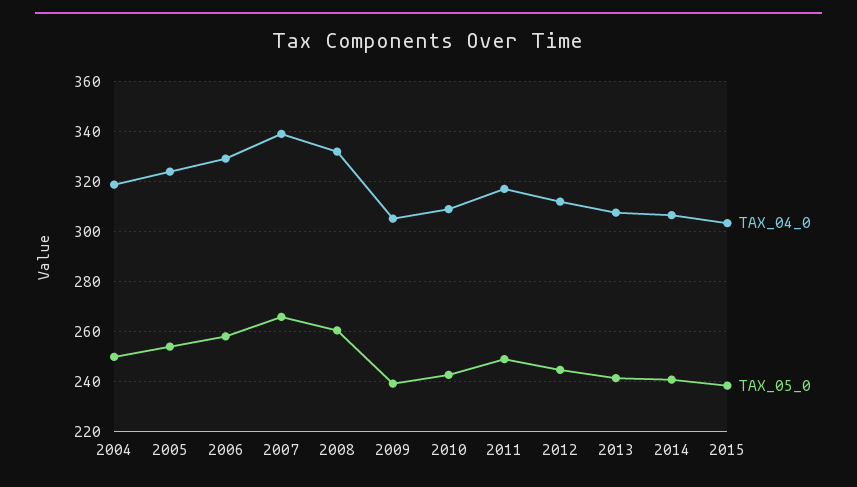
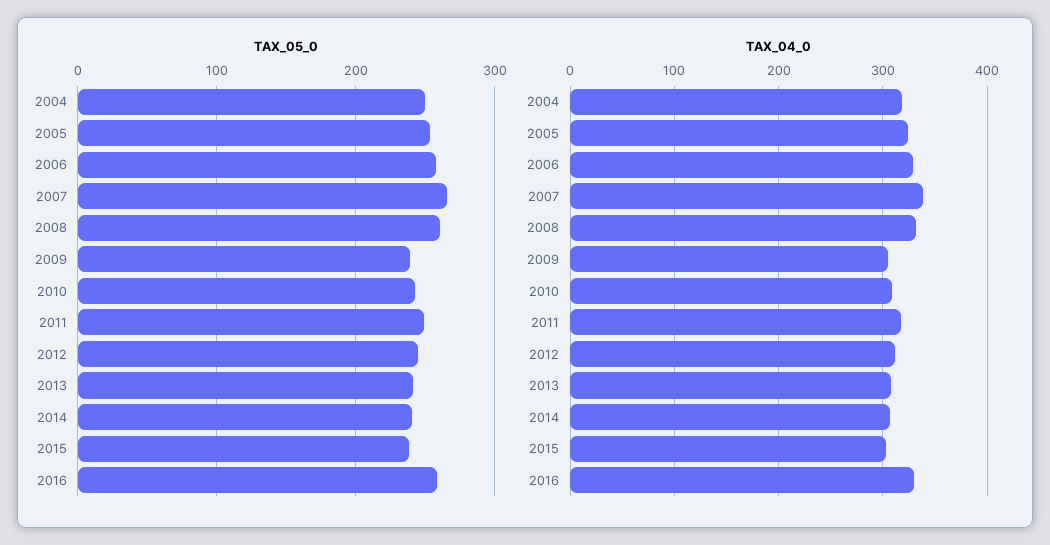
TAX_05_0, 2016: none -> 260
TAX_04_0, 2016: none -> 330

